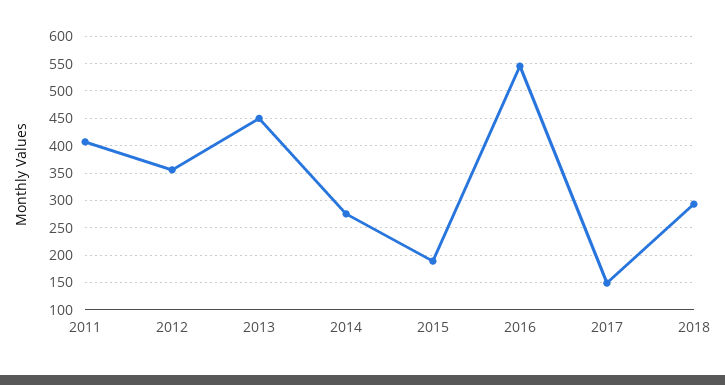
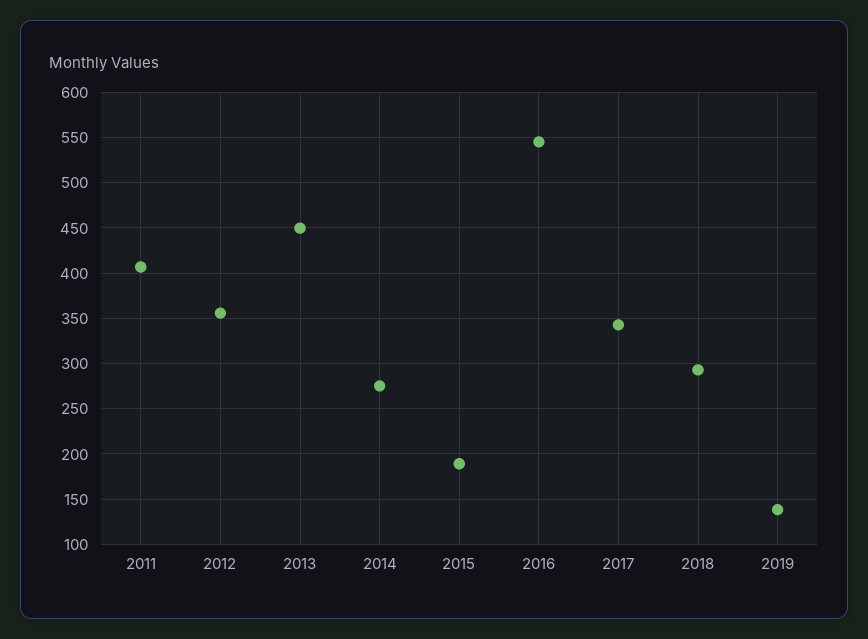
2017: 150 -> 340
2019: none -> 140

